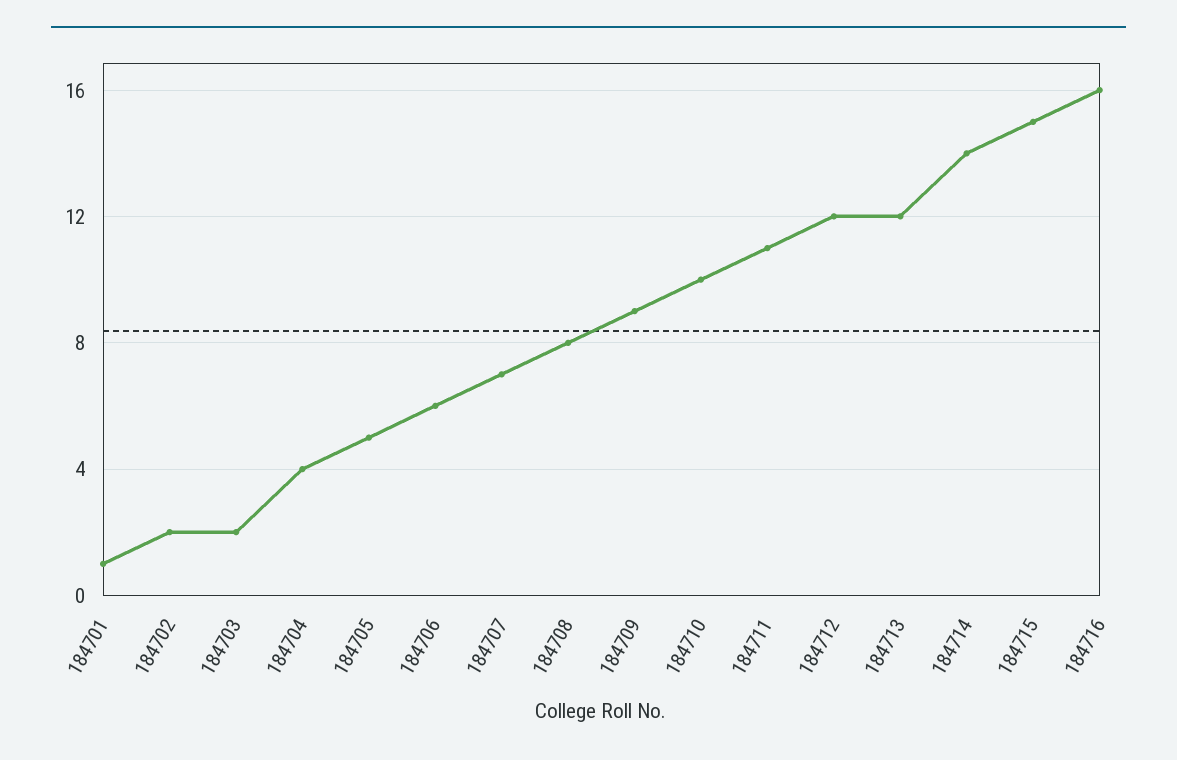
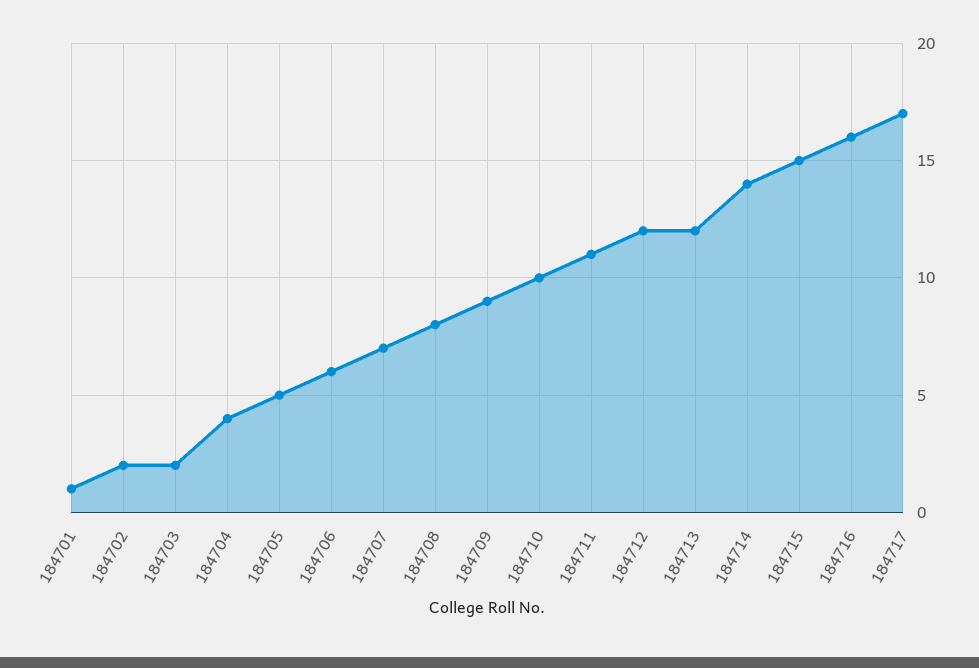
184717: none -> 17

